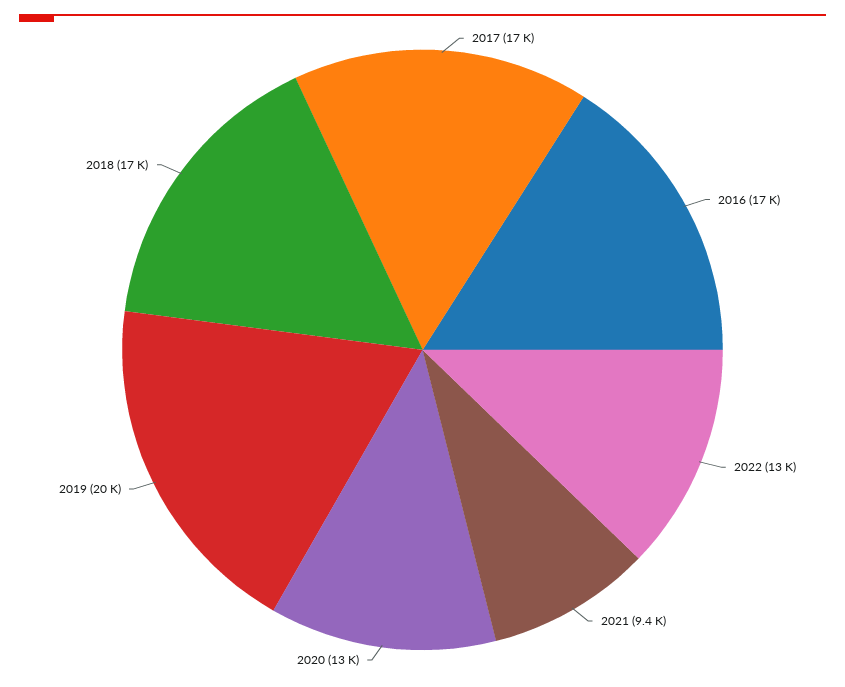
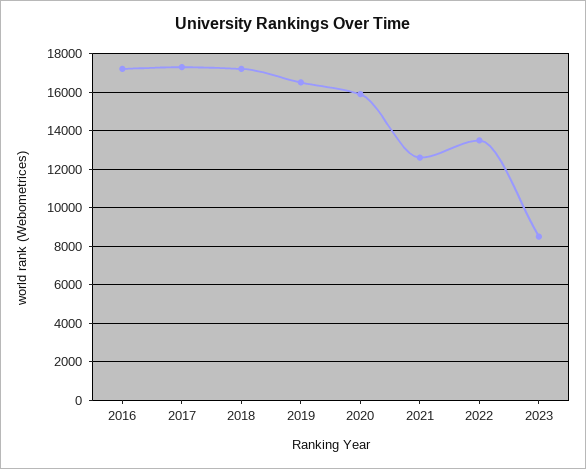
2021: 9400 -> 12500
2020: 13000 -> 16000
2019: 20000 -> 16500
2023: none -> 8500

